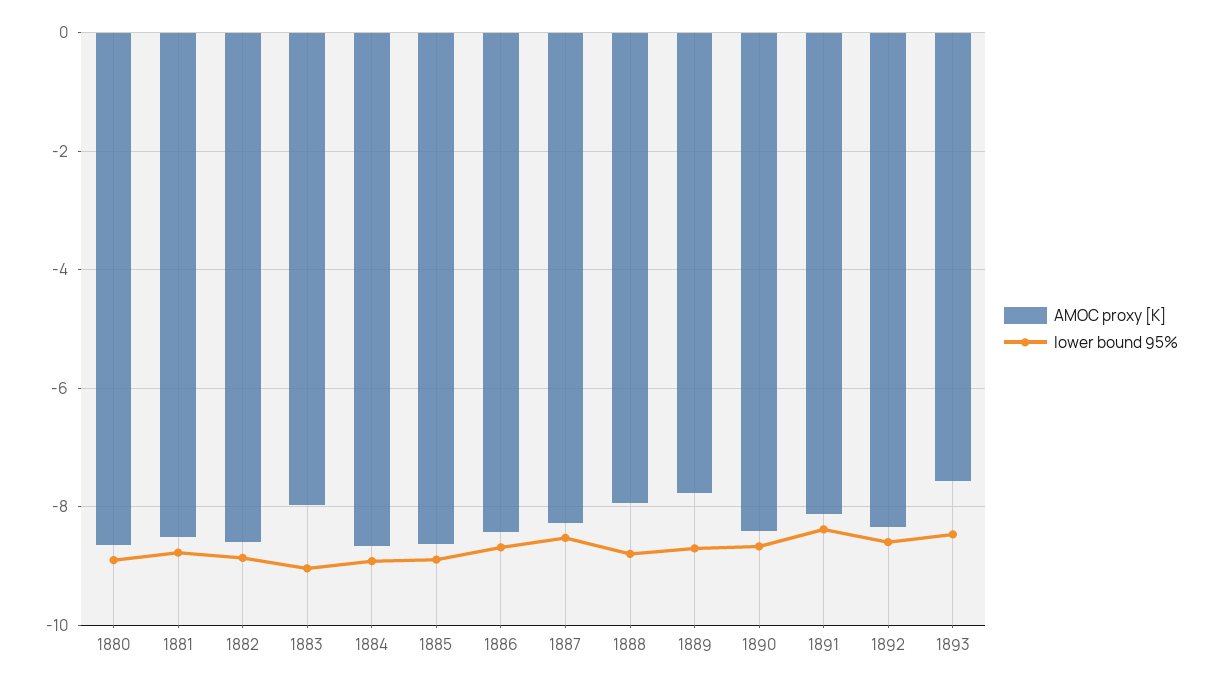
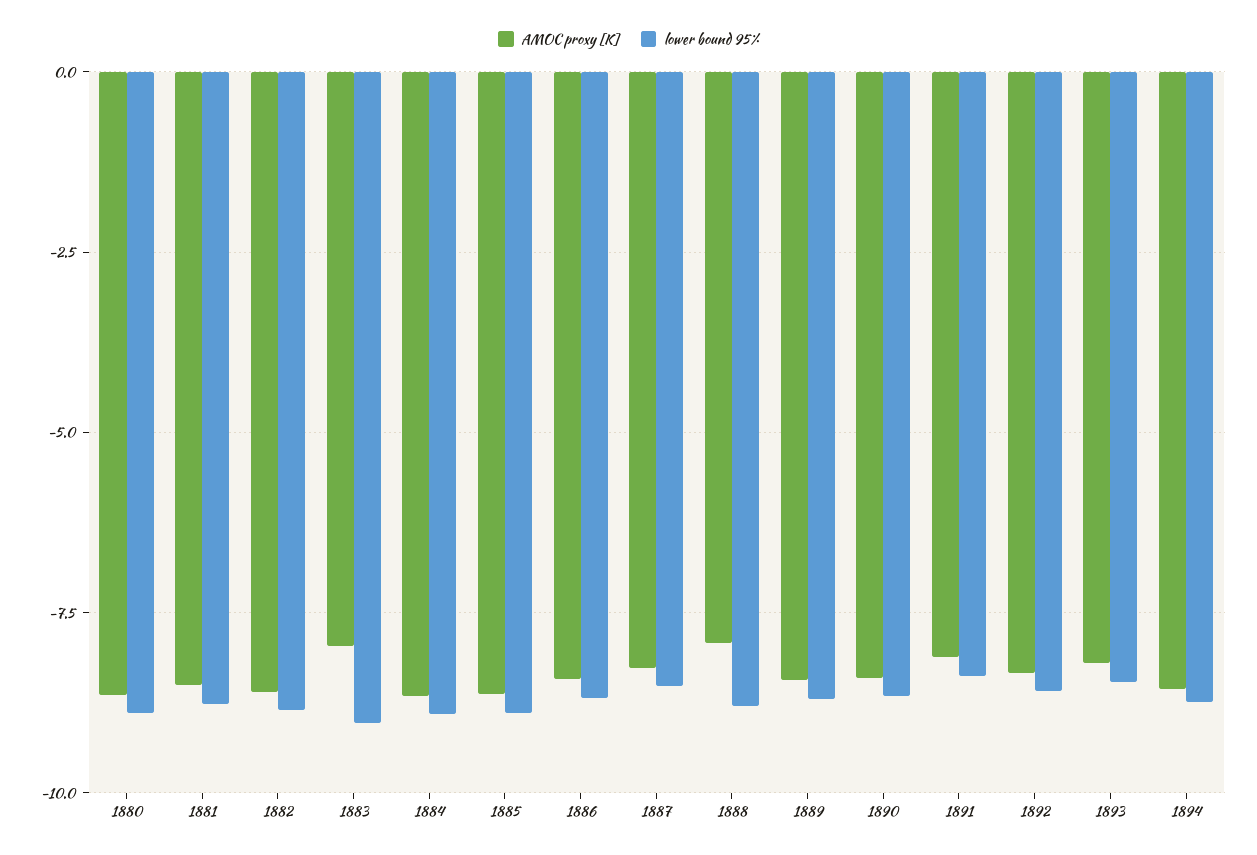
AMOC proxy [K], 1889: -7.8 -> -8.5
AMOC proxy [K], 1893: -7.6 -> -8.25
AMOC proxy [K], 1894: none -> -8.5
lower bound 95%, 1894: none -> -8.75

